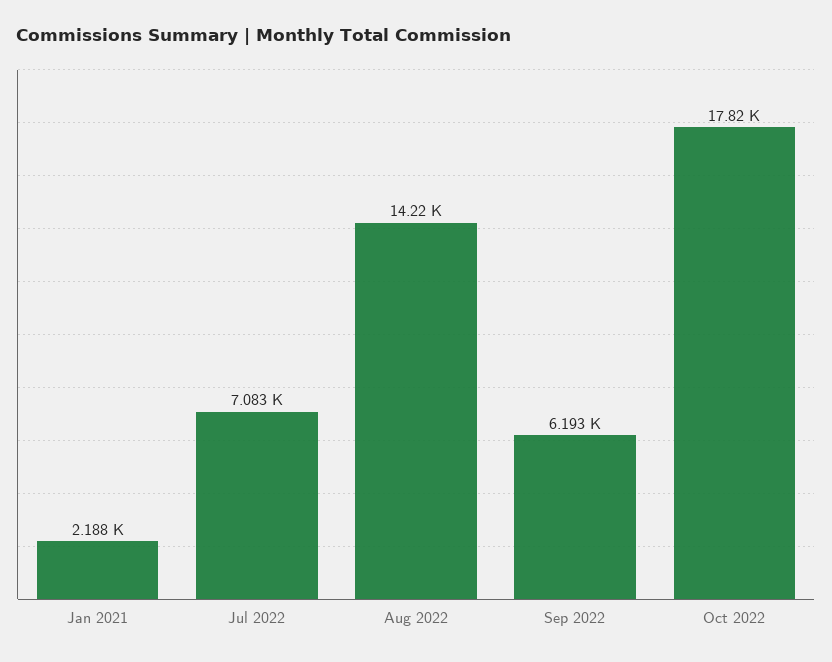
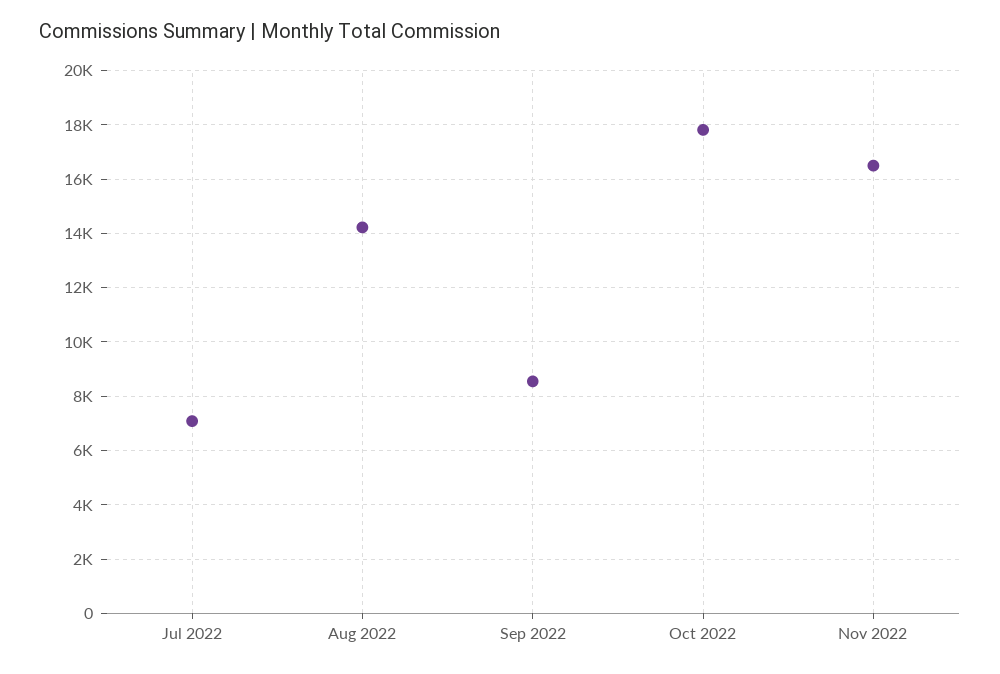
Jan 2021: 2188 -> none
Sep 2022: 6193 -> 8500
Nov 2022: none -> 16500

